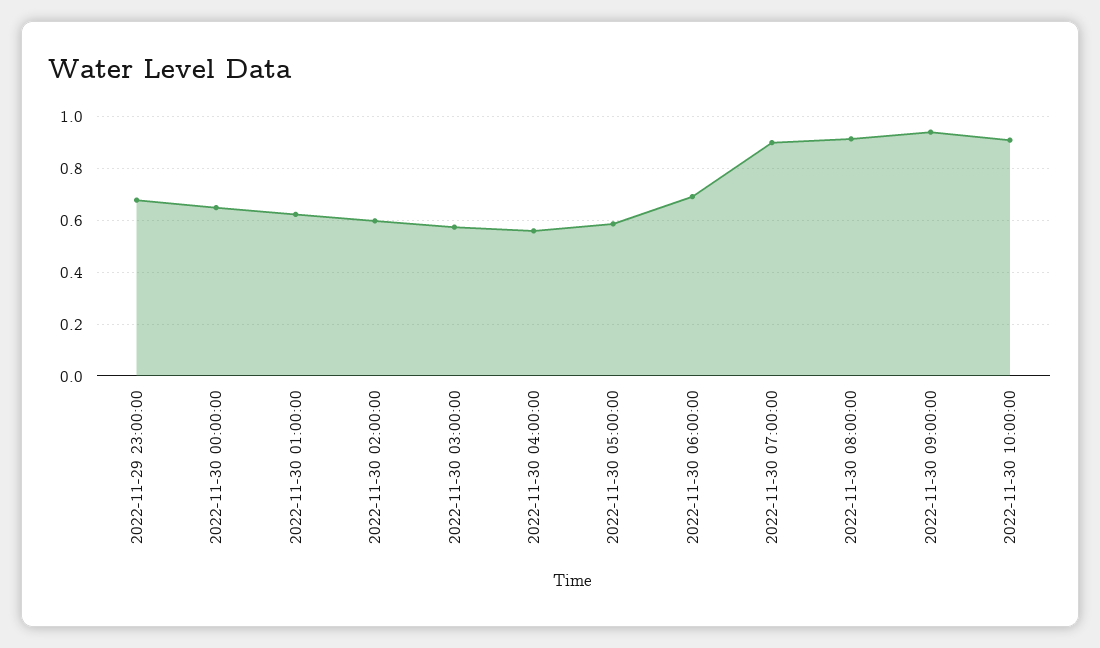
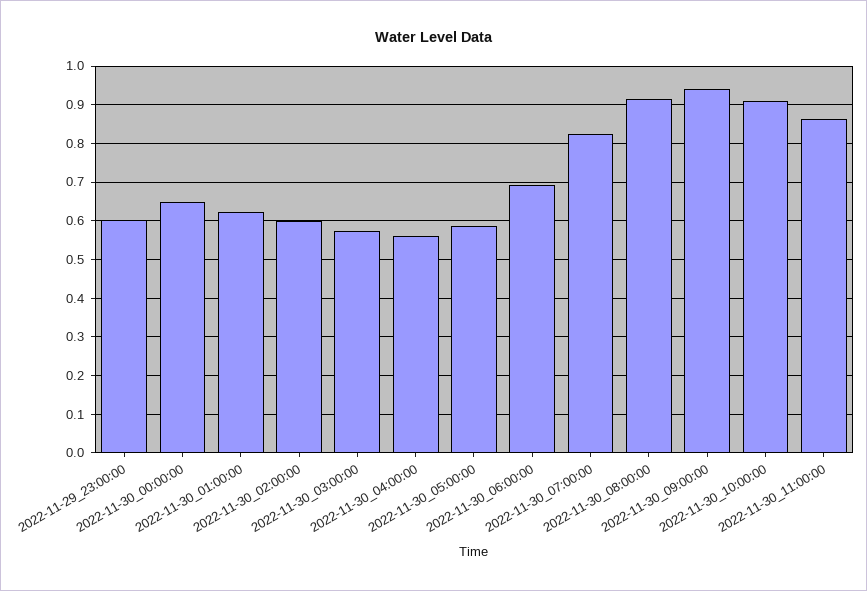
2022-11-29 23:00:00: 0.675 -> 0.6
2022-11-30 07:00:00: 0.9 -> 0.82
2022-11-30_11:00:00: none -> 0.86

